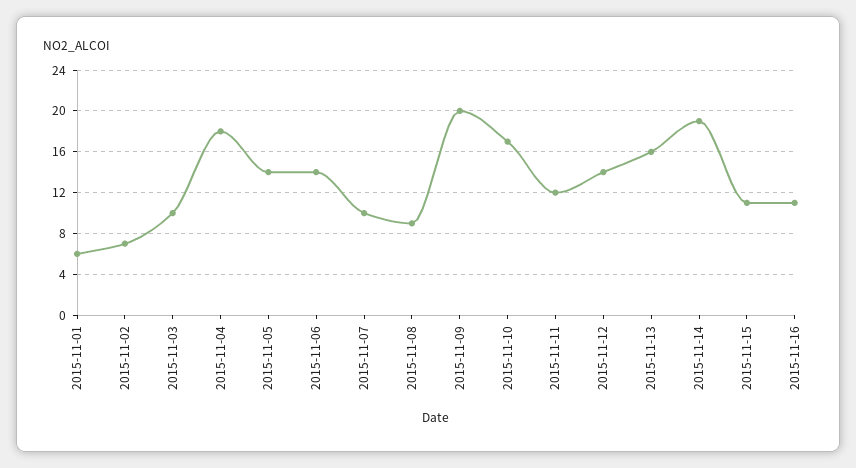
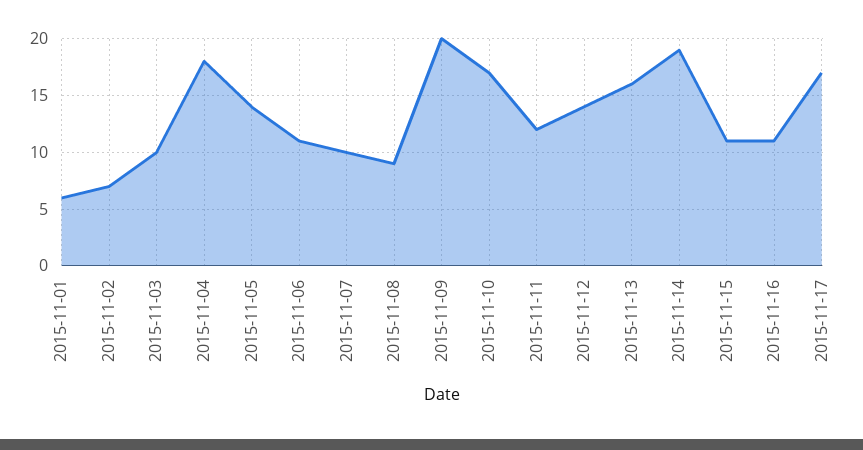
2015-11-06: 14 -> 11
2015-11-17: none -> 17

